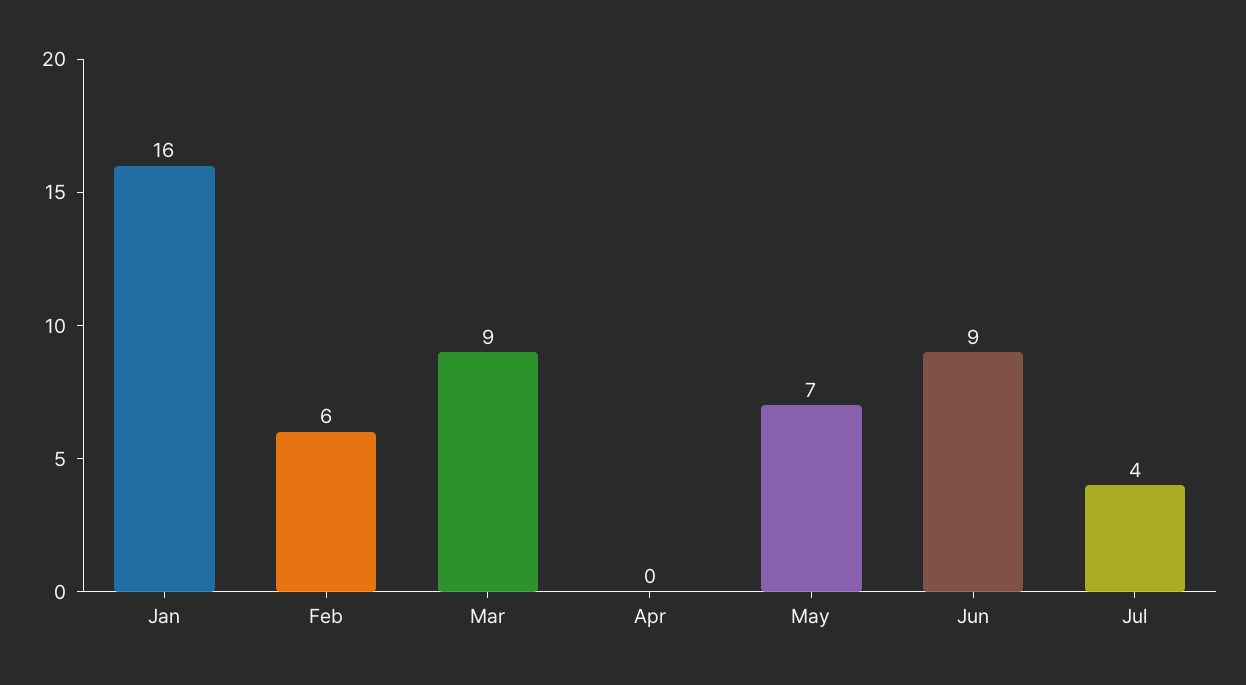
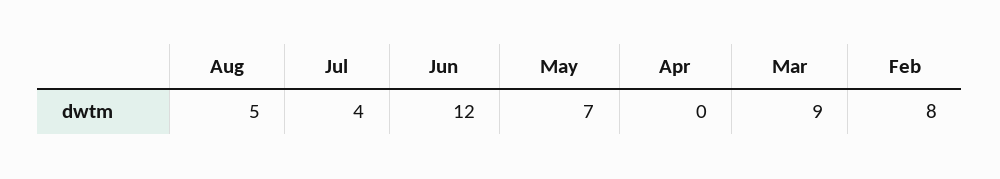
Jan: 16 -> none
Feb: 6 -> 8
Jun: 9 -> 12
Aug: none -> 5

